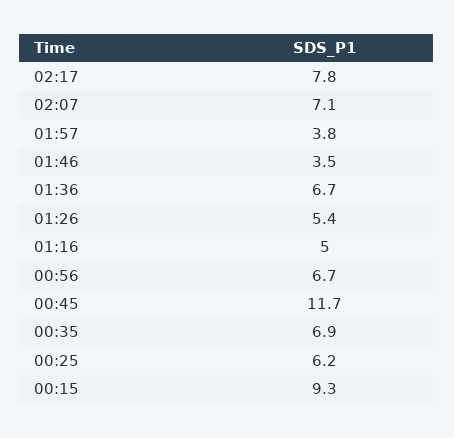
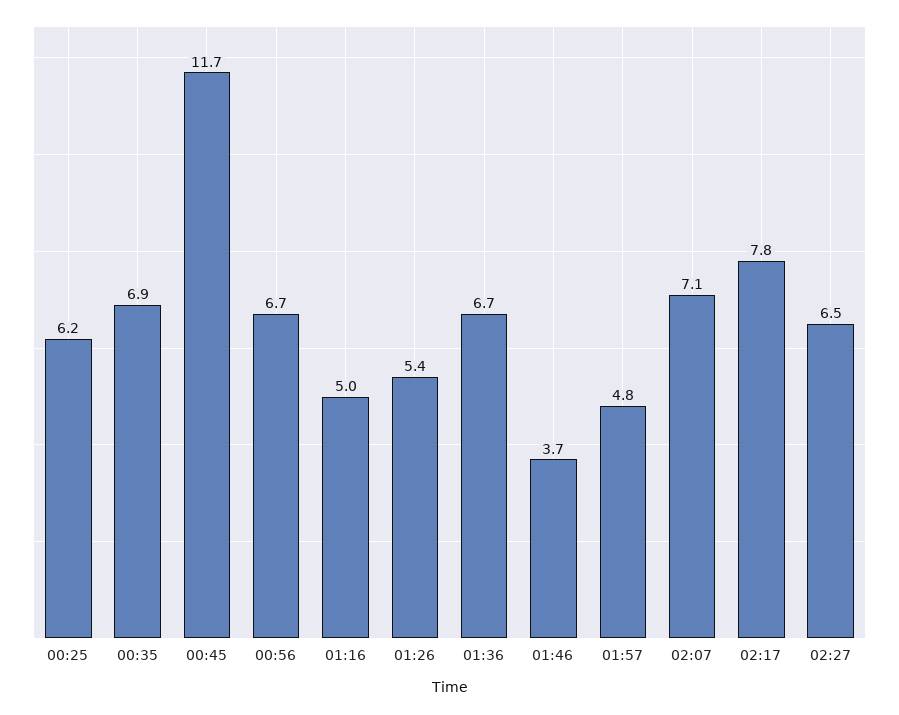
01:57: 3.8 -> 4.8
01:46: 3.5 -> 3.7
00:15: 9.3 -> none
02:27: none -> 6.5

